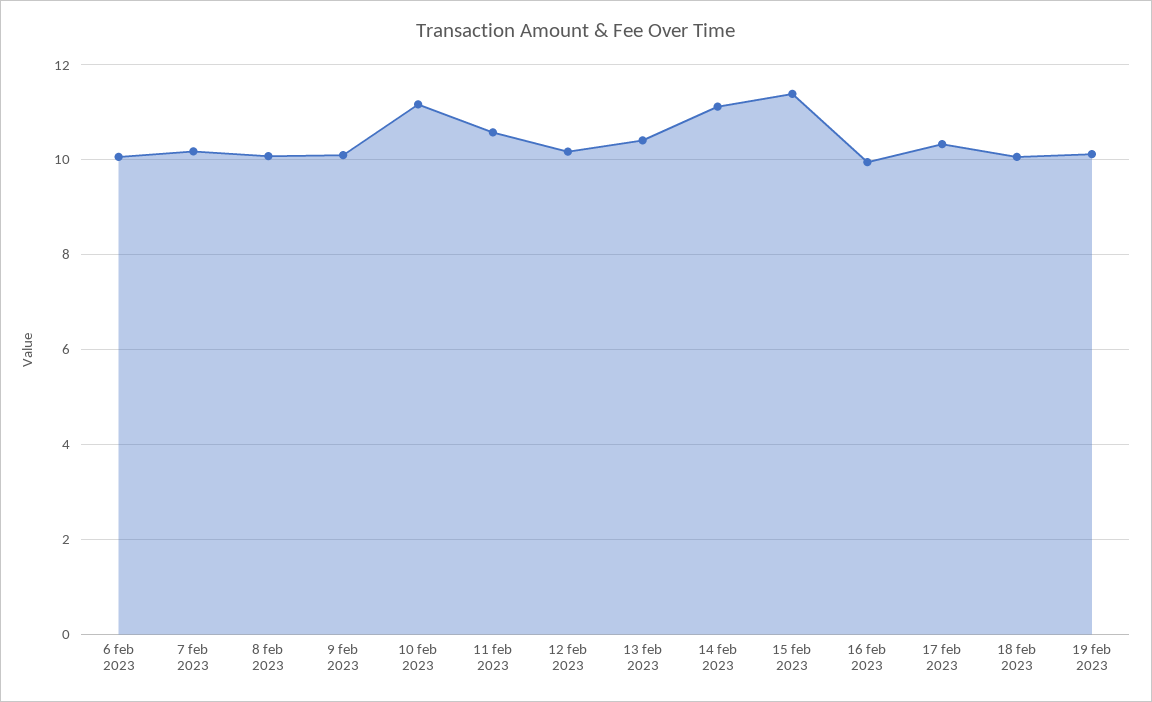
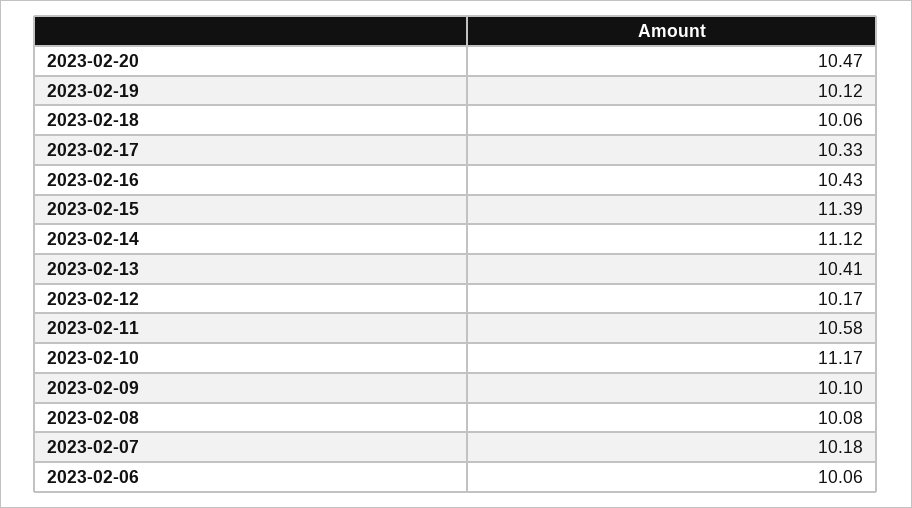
16 feb 2023: 10 -> 10.43
2023-02-20: none -> 10.47

